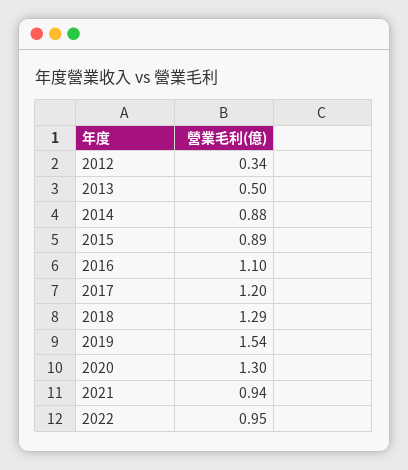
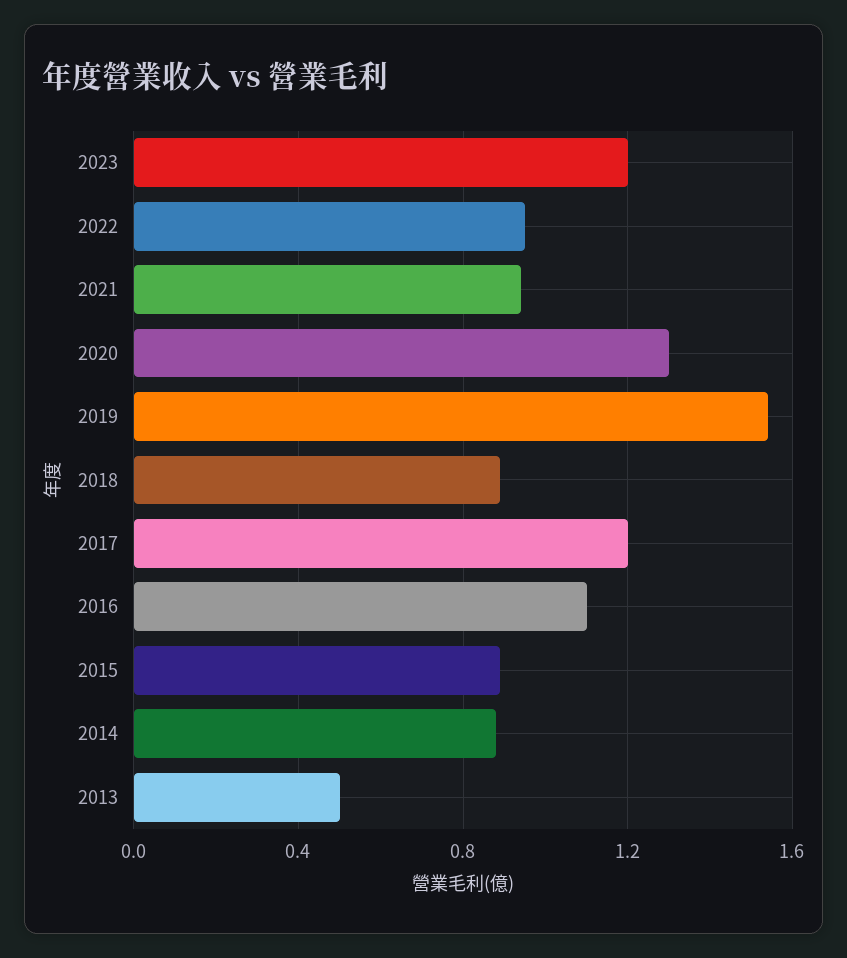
2012: 0.34 -> none
2018: 1.29 -> 0.9
2023: none -> 1.2

